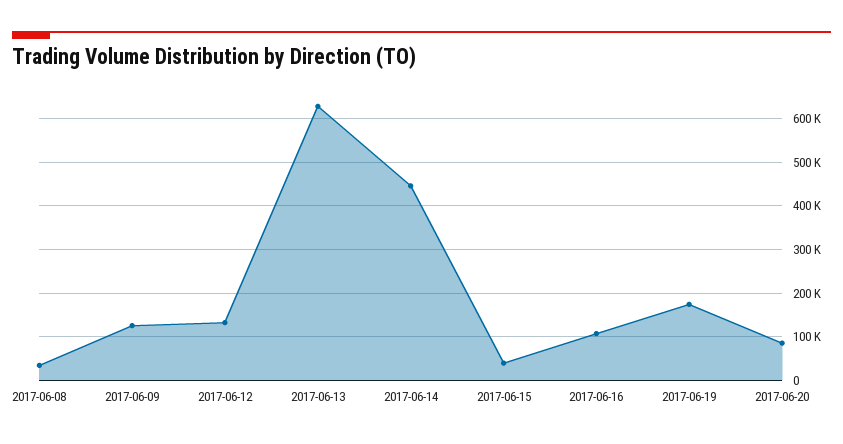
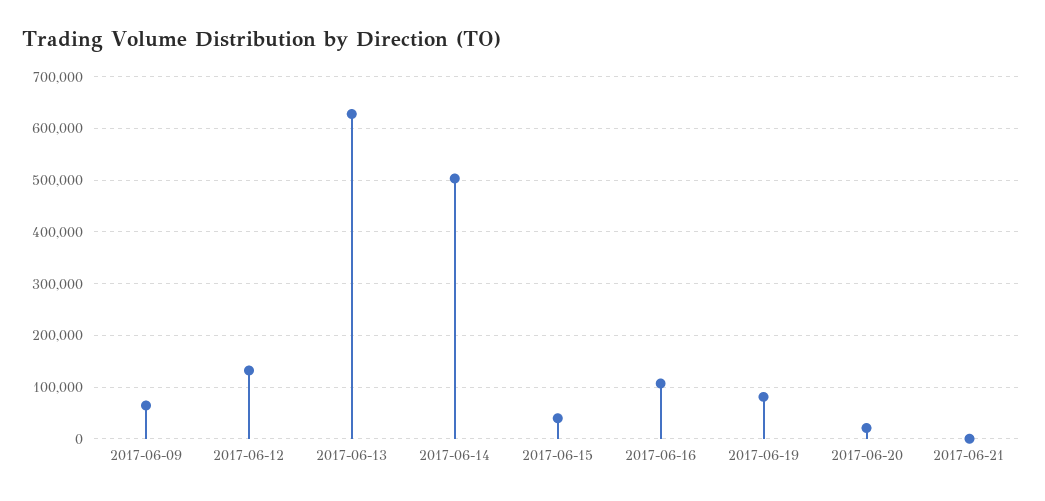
2017-06-08: 40000 -> none
2017-06-09: 120000 -> 60000
2017-06-14: 440000 -> 500000
2017-06-19: 180000 -> 80000
2017-06-20: 80000 -> 20000
2017-06-21: none -> 0

